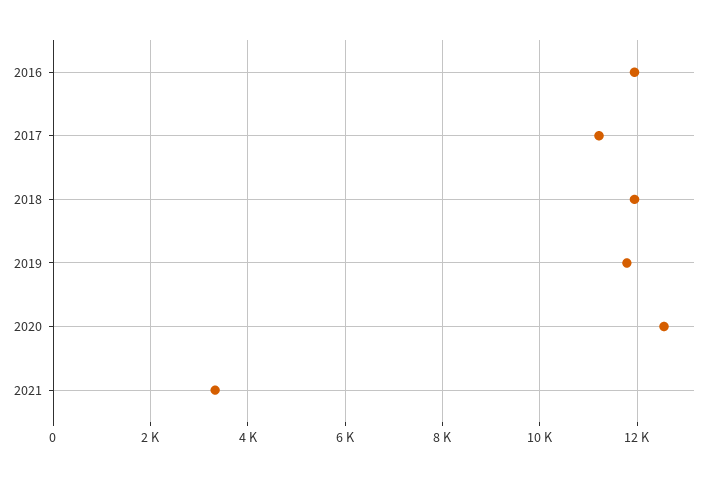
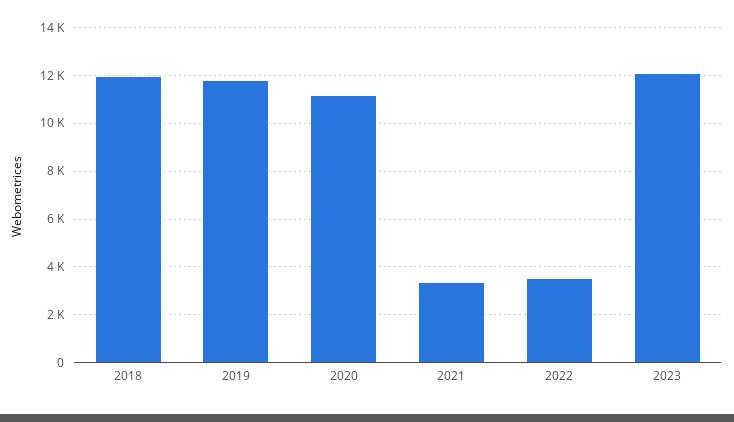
2016: 12000 -> none
2017: 11200 -> none
2020: 12600 -> 11000
2022: none -> 3500
2023: none -> 12000

